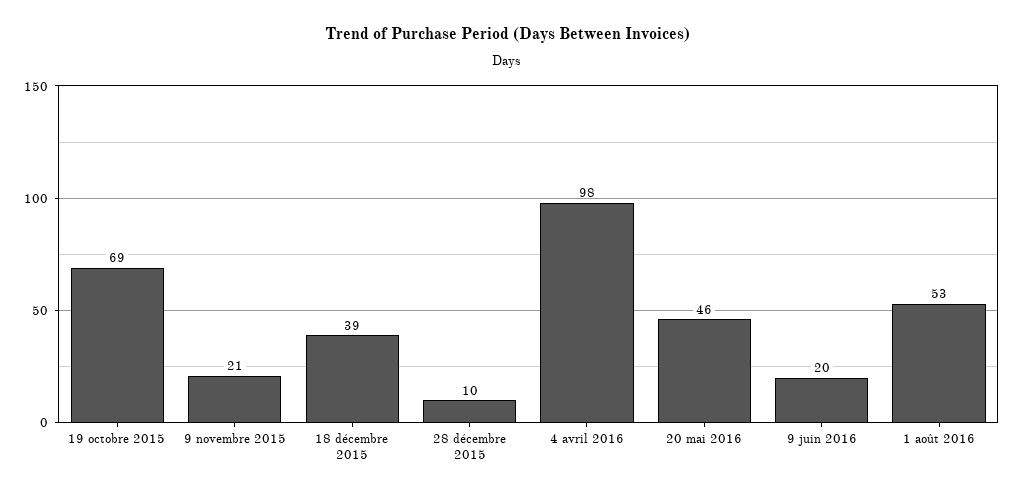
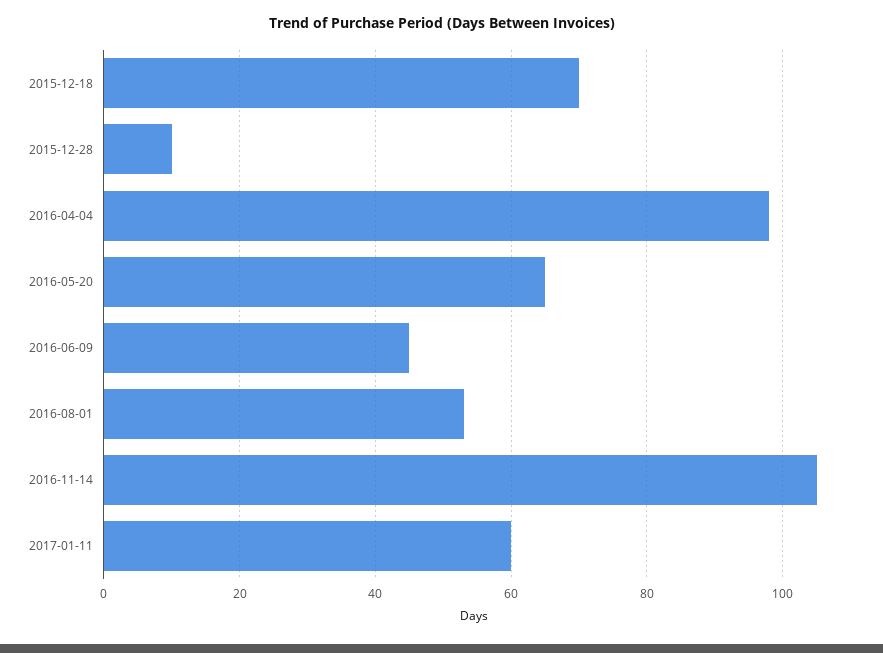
19 octobre 2015: 69 -> none
9 novembre 2015: 21 -> none
18 décembre 2015: 39 -> 70
20 mai 2016: 46 -> 65
9 juin 2016: 20 -> 45
2016-11-14: none -> 105
2017-01-11: none -> 60

